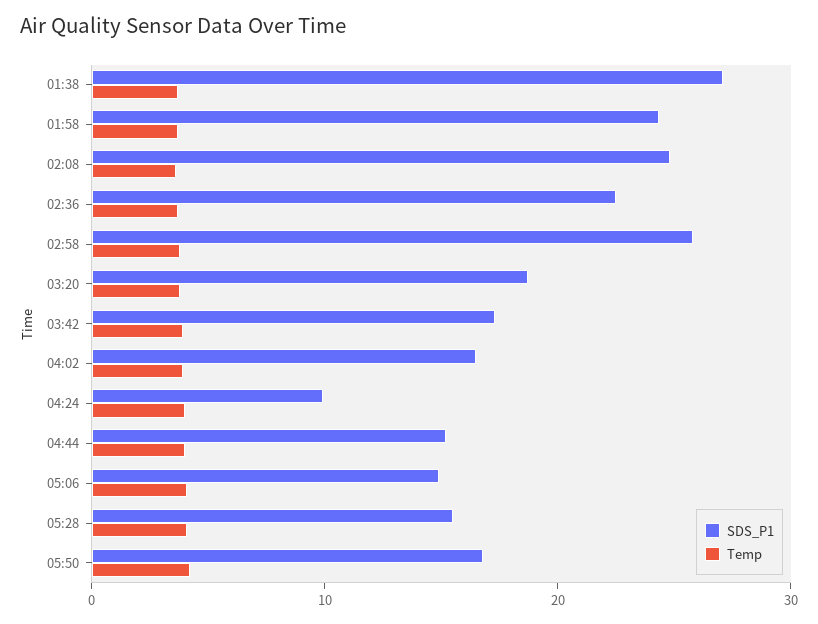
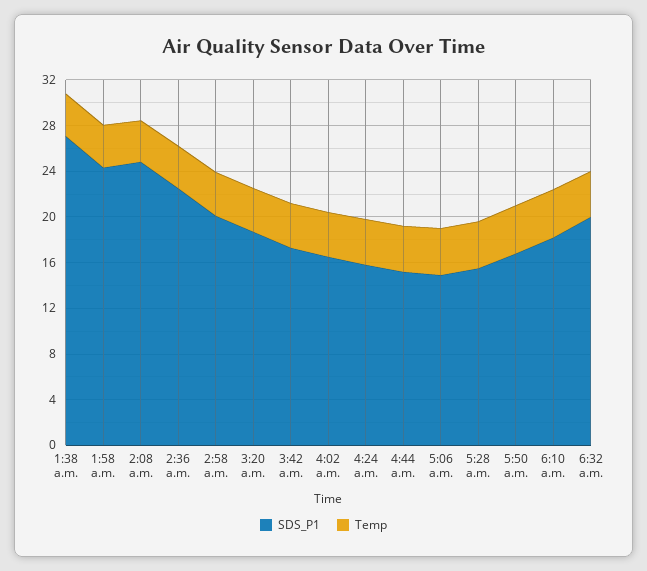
SDS_P1, 02:58: 26 -> 20
SDS_P1, 04:24: 10 -> 16
SDS_P1, 6:10 a.m.: none -> 18
Temp, 6:10 a.m.: none -> 4
SDS_P1, 6:32 a.m.: none -> 20
Temp, 6:32 a.m.: none -> 4

